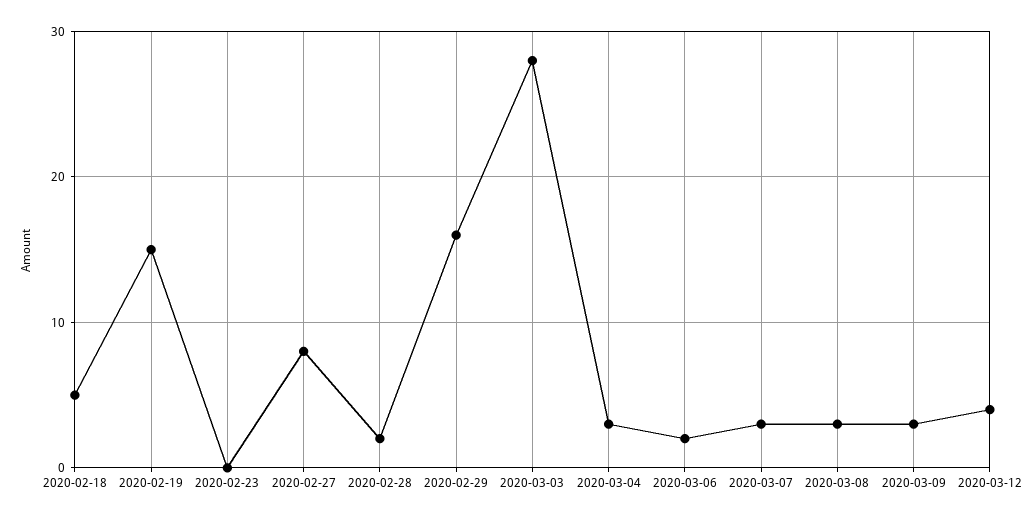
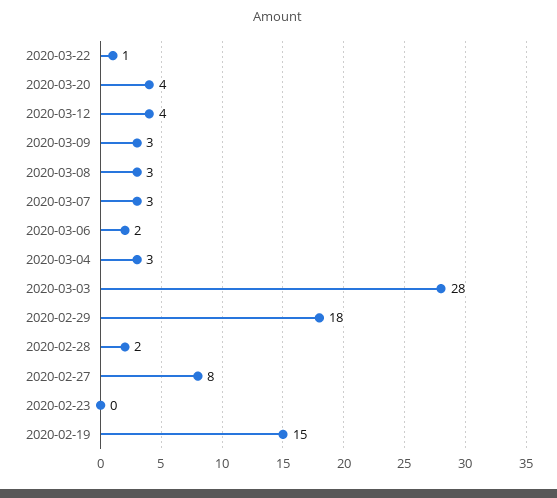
2020-02-18: 5 -> none
2020-02-29: 16 -> 18
2020-03-22: none -> 1
2020-03-20: none -> 4

